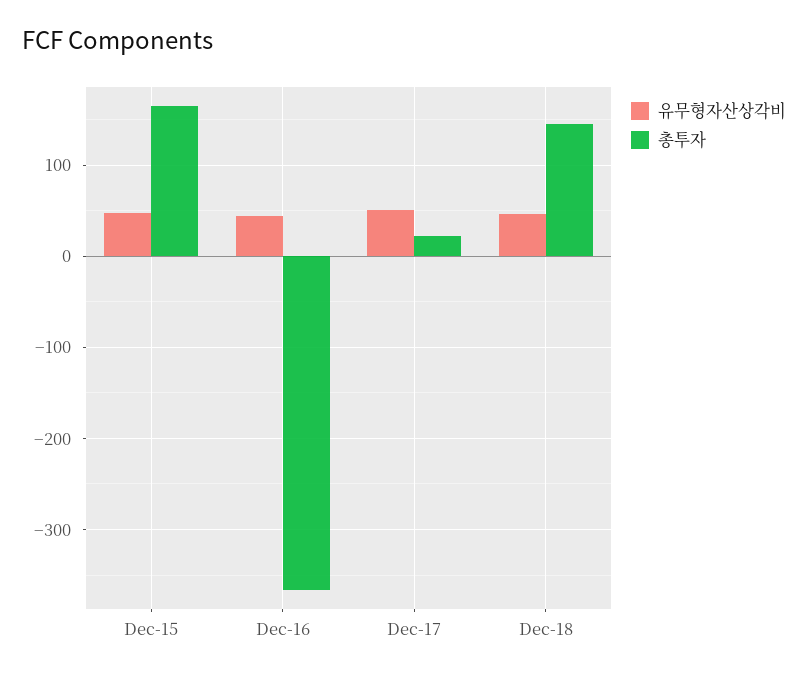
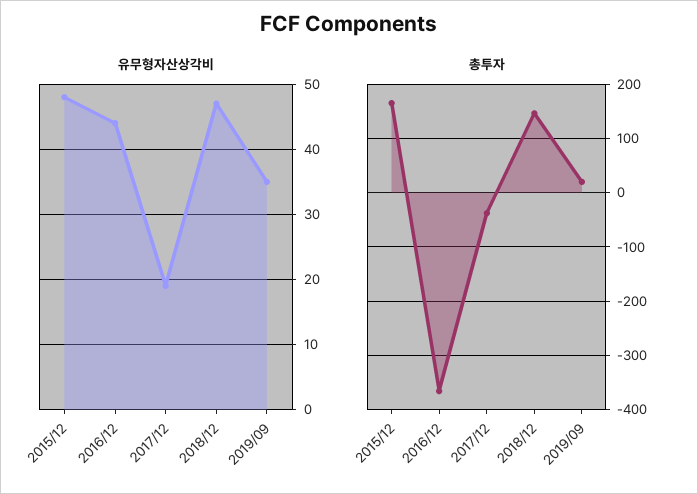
유무형자산상각비, Dec-17: 50 -> 19
총투자, Dec-17: 20 -> -40
유무형자산상각비, 2019/09: none -> 35
총투자, 2019/09: none -> 20

